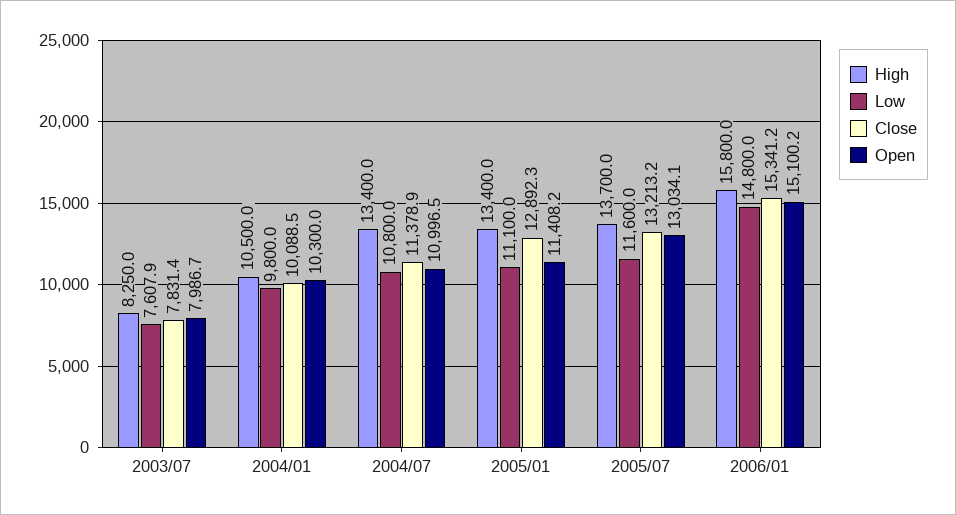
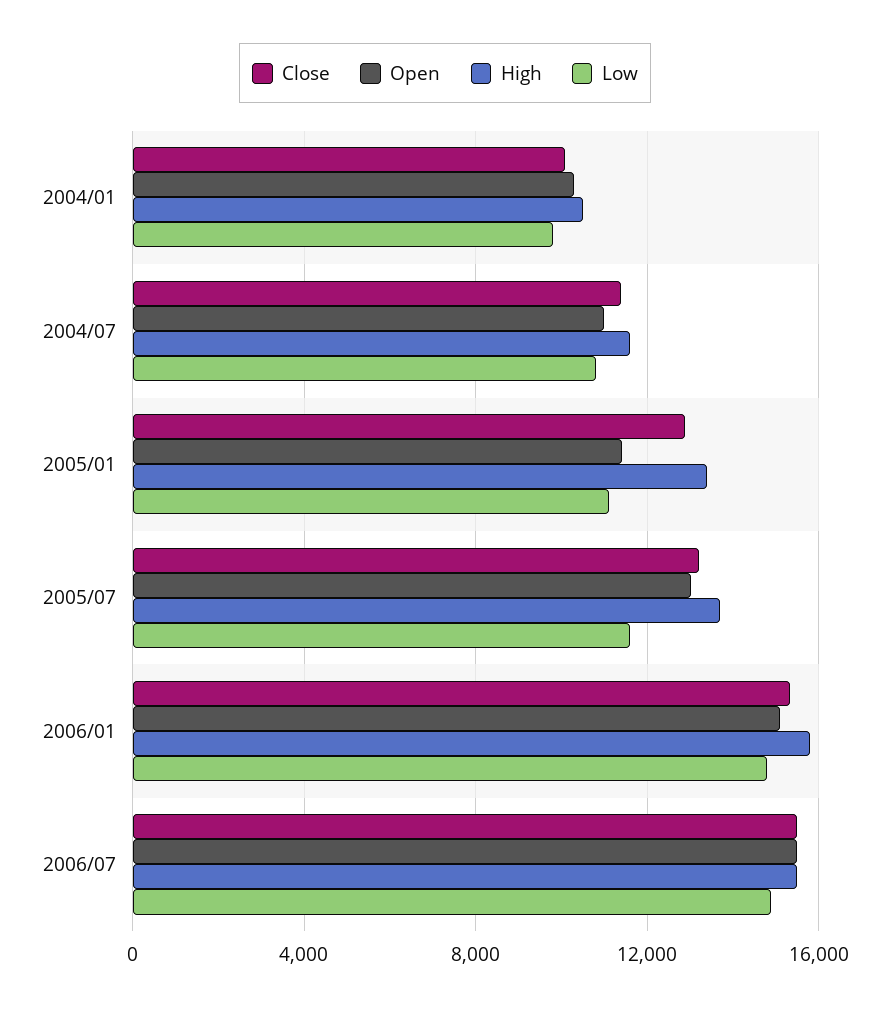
High, 2003/07: 8250 -> none
Low, 2003/07: 7607.9 -> none
Close, 2003/07: 7831.4 -> none
Open, 2003/07: 7986.7 -> none
High, 2004/07: 13400 -> 11500
Close, 2006/07: none -> 15500
Open, 2006/07: none -> 15500
High, 2006/07: none -> 15500
Low, 2006/07: none -> 15000

